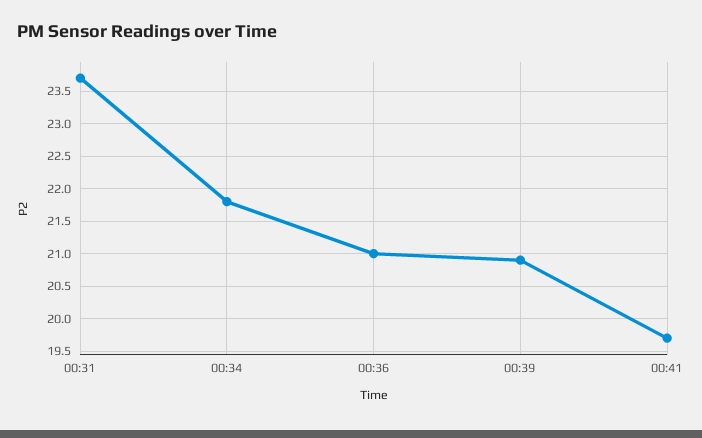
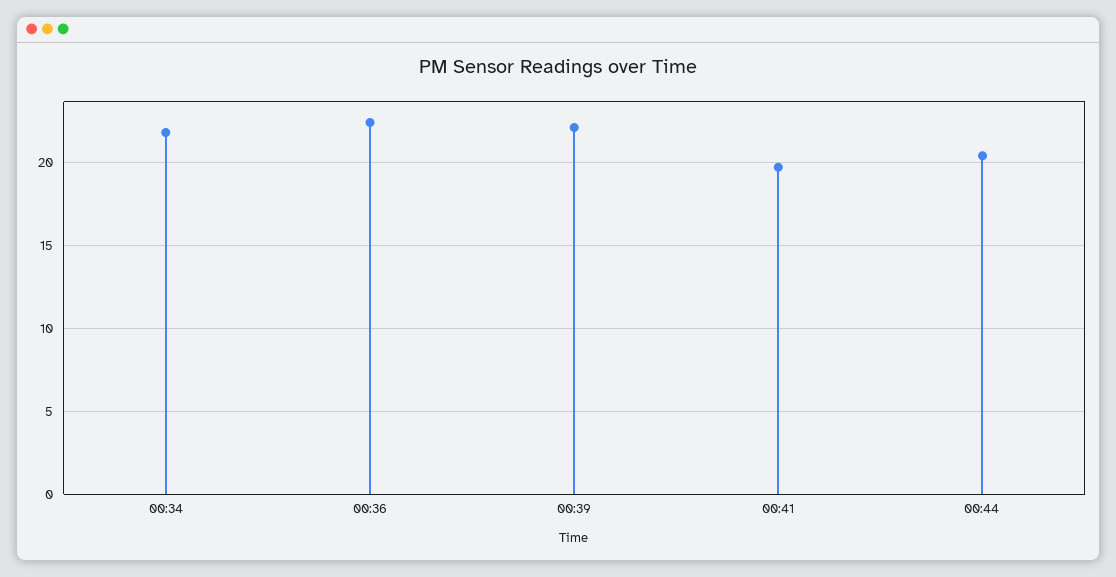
00:31: 23.7 -> none
00:36: 21 -> 22.5
00:39: 20.9 -> 22
00:44: none -> 20.5

